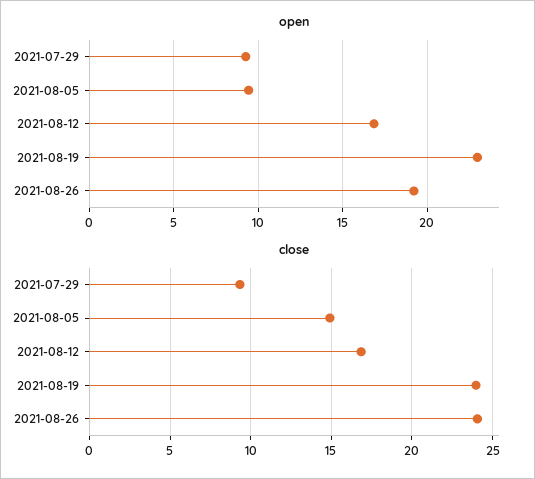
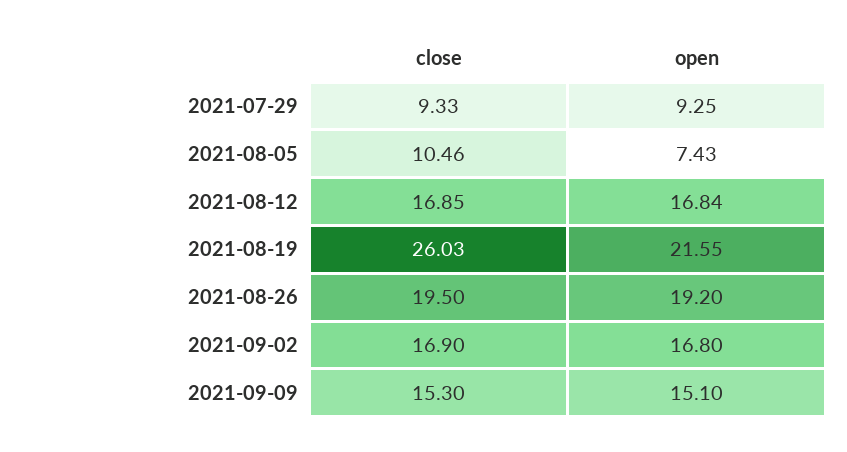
open, 2021-08-05: 9.5 -> 7.43
open, 2021-08-19: 23 -> 21.55
close, 2021-08-05: 15 -> 10.46
close, 2021-08-19: 24 -> 26.03
close, 2021-08-26: 24 -> 19.5
close, 2021-09-02: none -> 16.9
open, 2021-09-02: none -> 16.8
close, 2021-09-09: none -> 15.3
open, 2021-09-09: none -> 15.1

